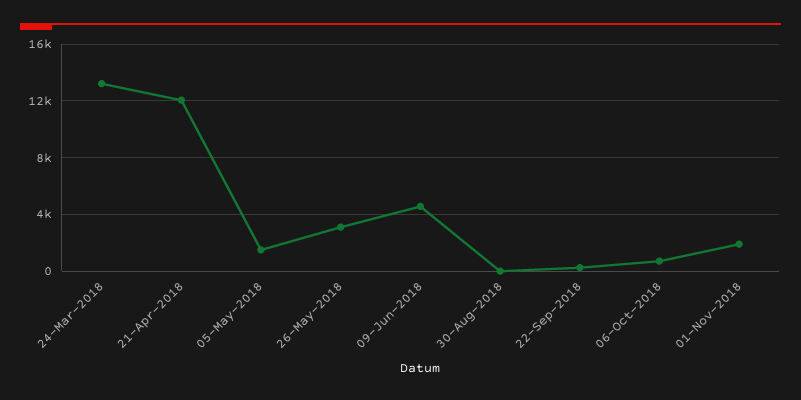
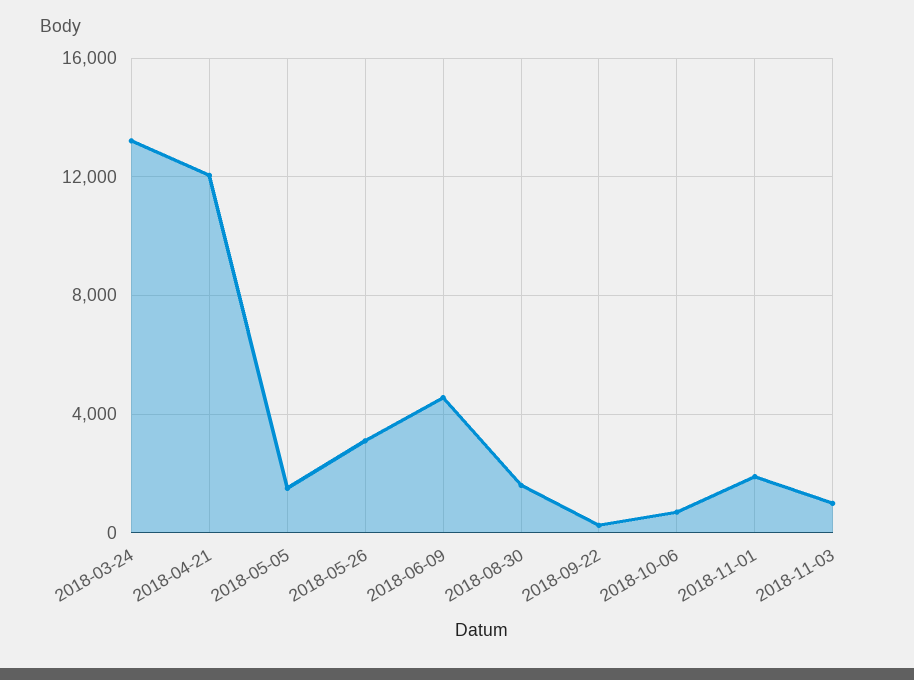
30-Aug-2018: 0 -> 1500
2018-11-03: none -> 1000

